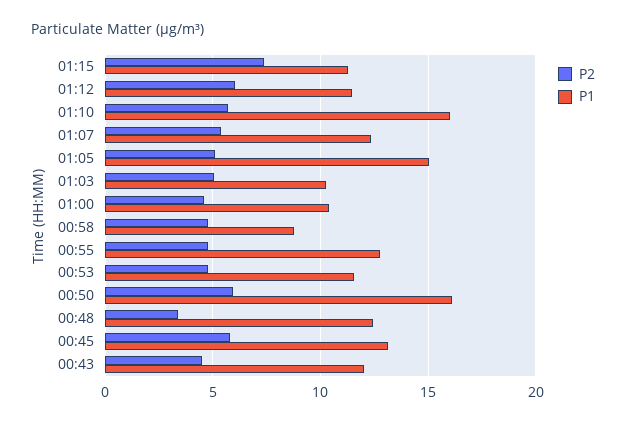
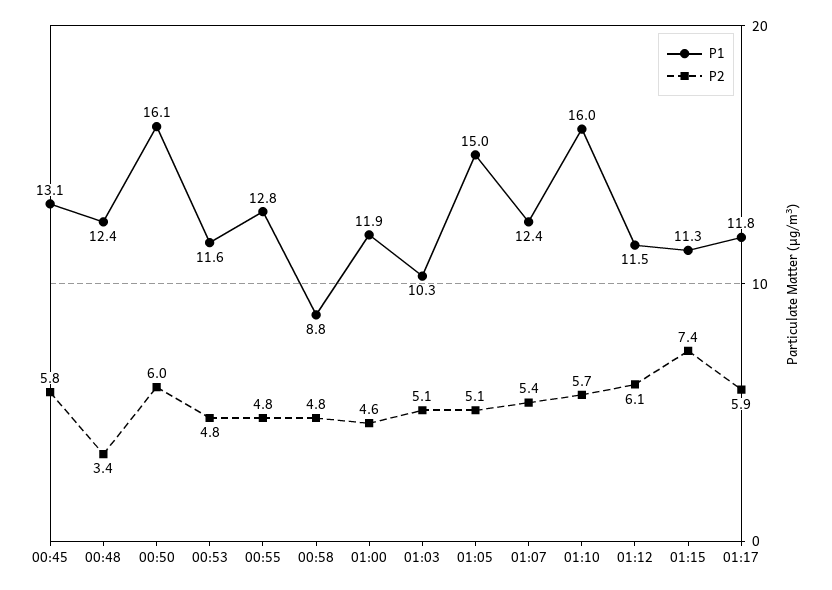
P1, 01:00: 10.5 -> 11.9
P2, 00:43: 4.5 -> none
P1, 00:43: 12 -> none
P1, 01:17: none -> 11.8
P2, 01:17: none -> 5.9

